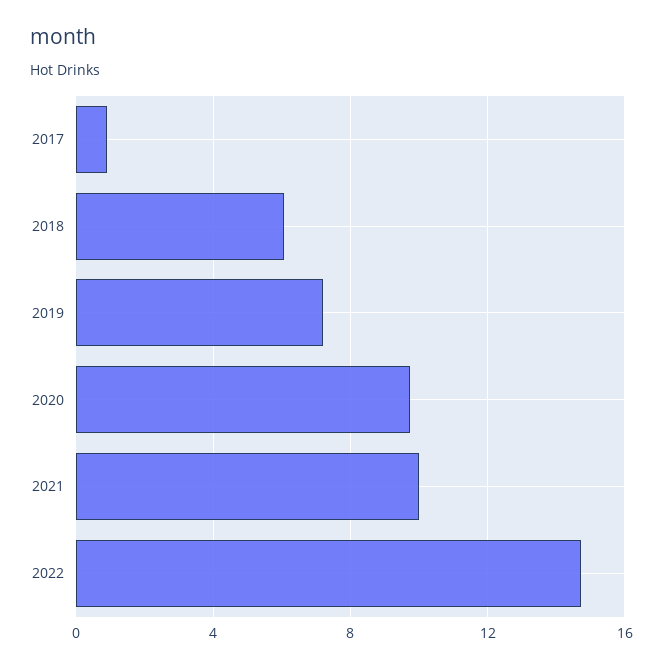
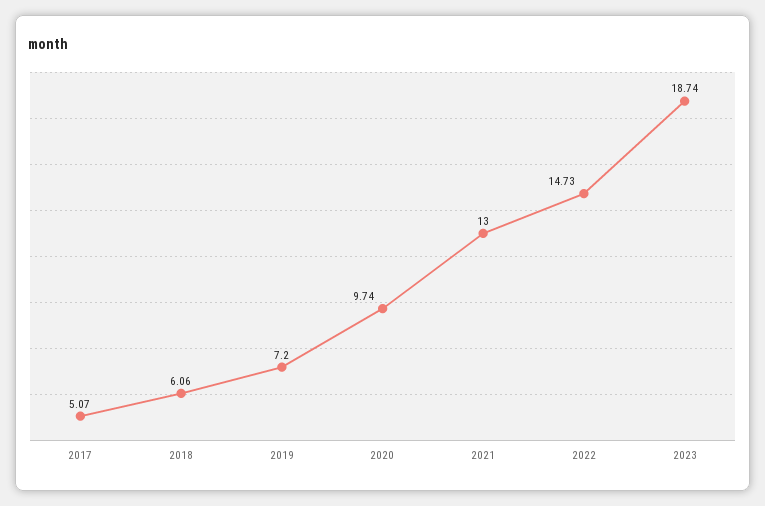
2017: 1 -> 5.07
2021: 10 -> 13
2023: none -> 18.74

